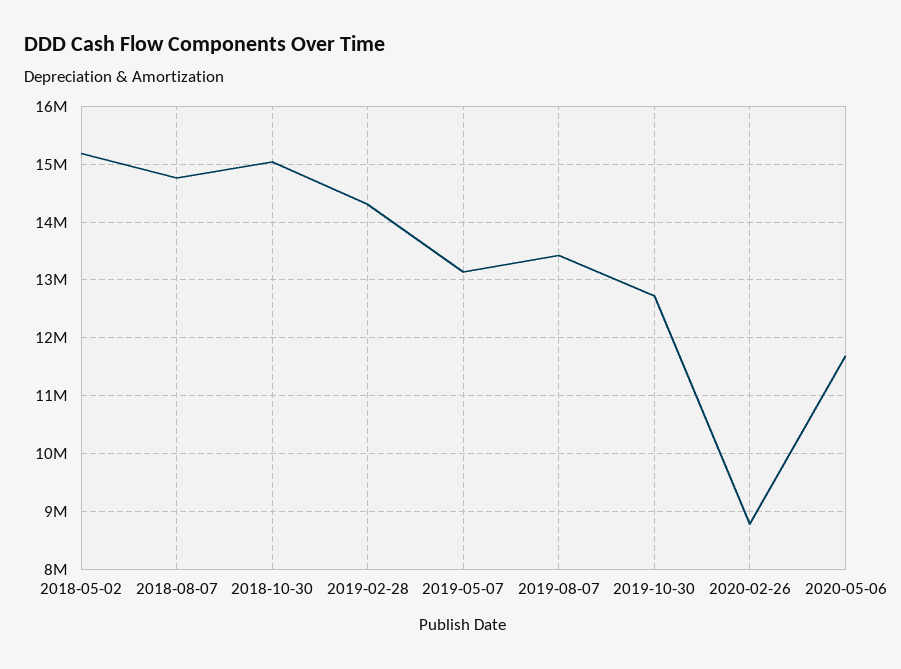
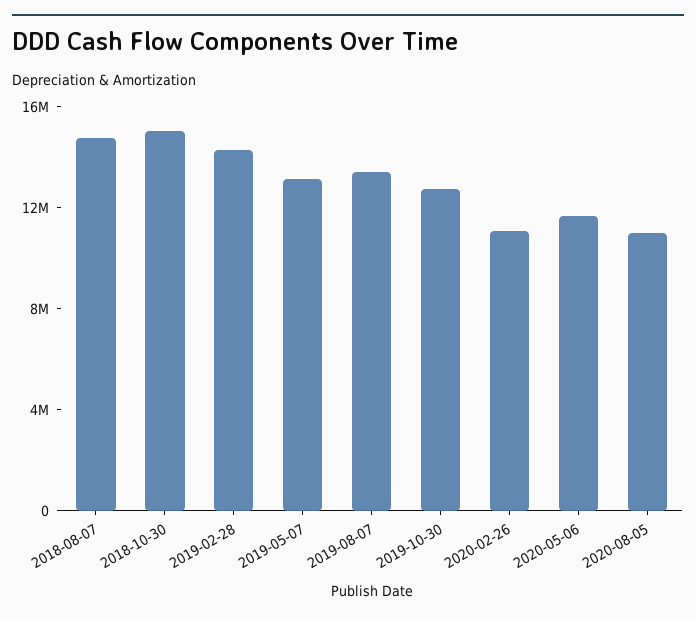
2018-05-02: 15200000 -> none
2020-02-26: 8800000 -> 11000000
2020-08-05: none -> 11000000

